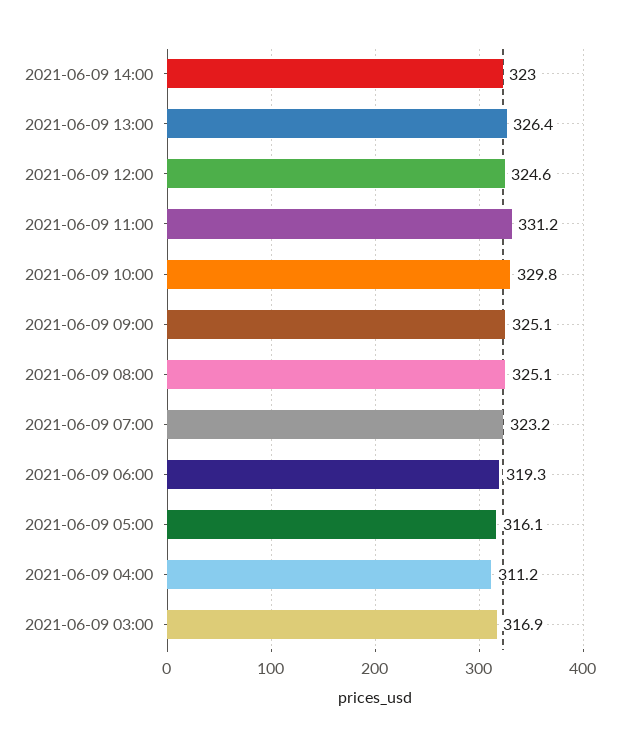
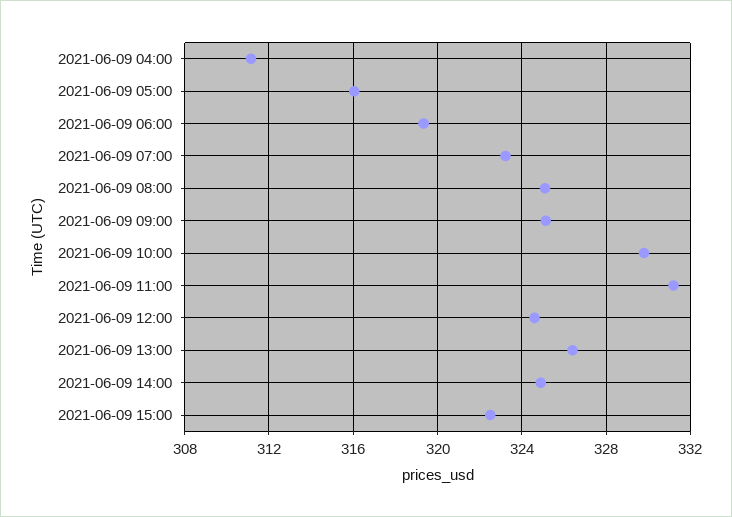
2021-06-09 14:00: 323 -> 325
2021-06-09 03:00: 316.9 -> none
2021-06-09 15:00: none -> 322.5

